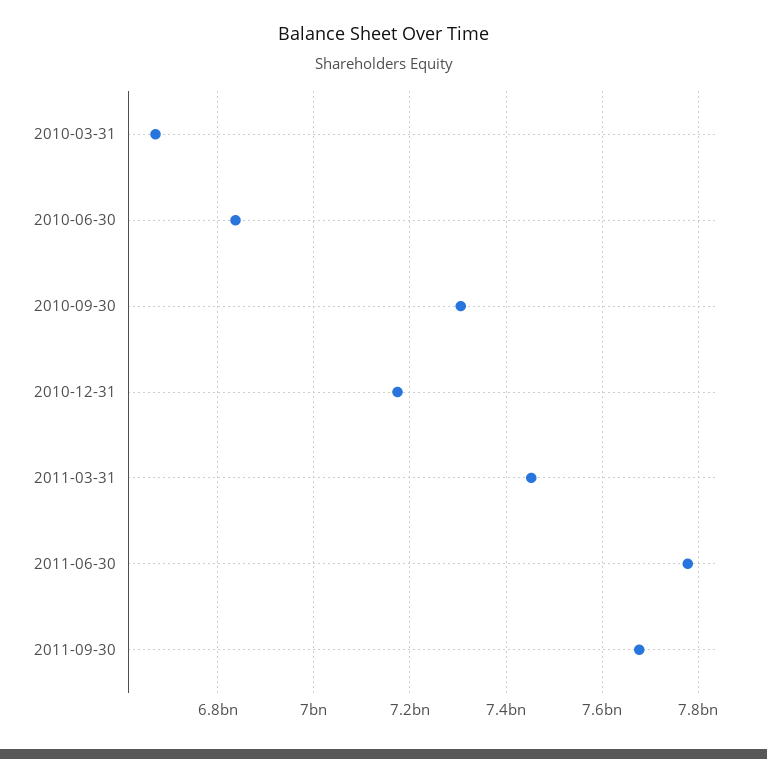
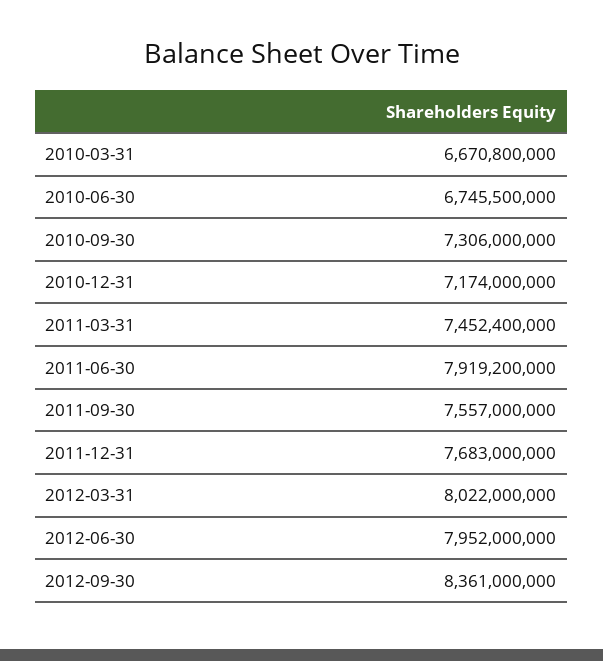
2010-06-30: 6840000000 -> 6745500000
2011-06-30: 7780000000 -> 7919200000
2011-09-30: 7680000000 -> 7557000000
2011-12-31: none -> 7683000000
2012-03-31: none -> 8022000000
2012-06-30: none -> 7952000000
2012-09-30: none -> 8361000000

